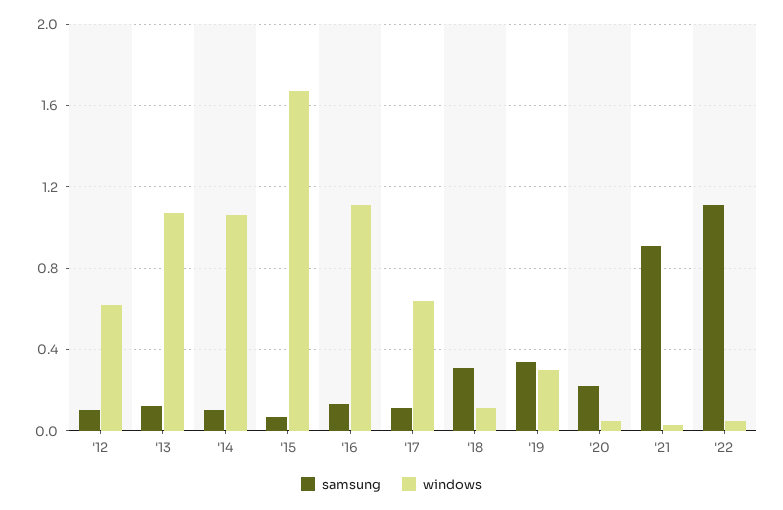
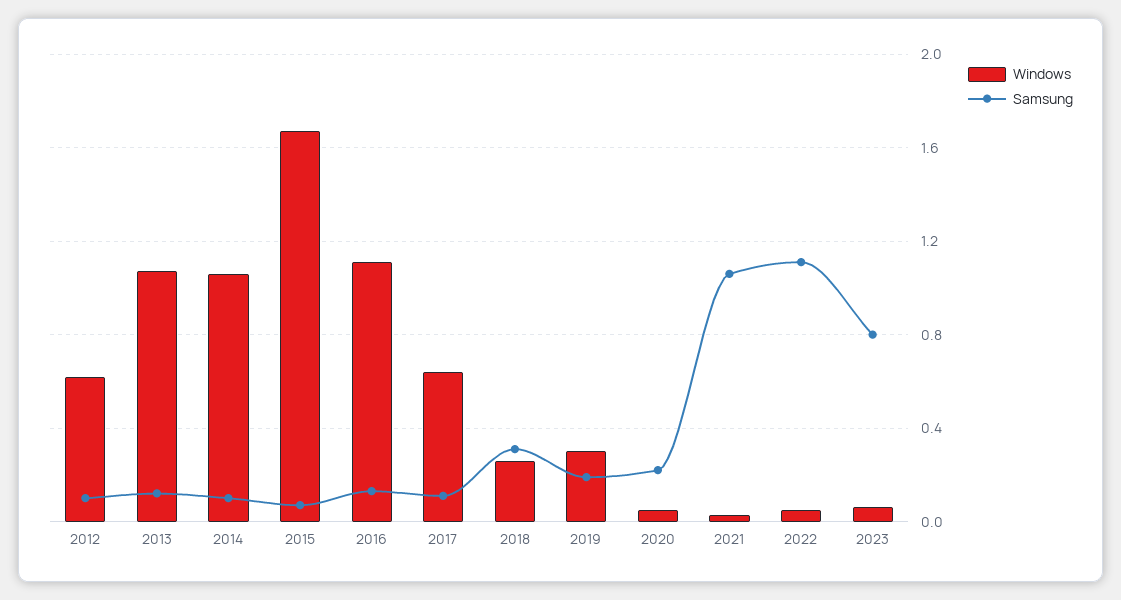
windows, '18: 0.1 -> 0.25
samsung, '19: 0.35 -> 0.2
samsung, '21: 0.9 -> 1.05
windows, 2023: none -> 0.05
samsung, 2023: none -> 0.8

